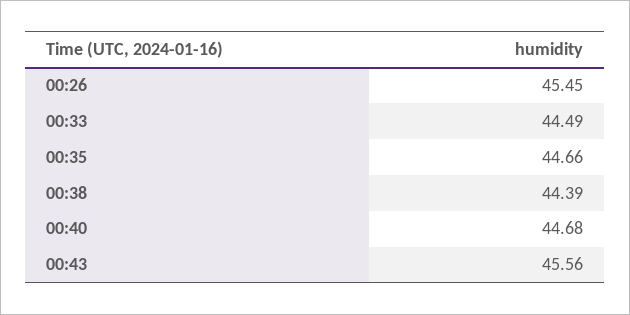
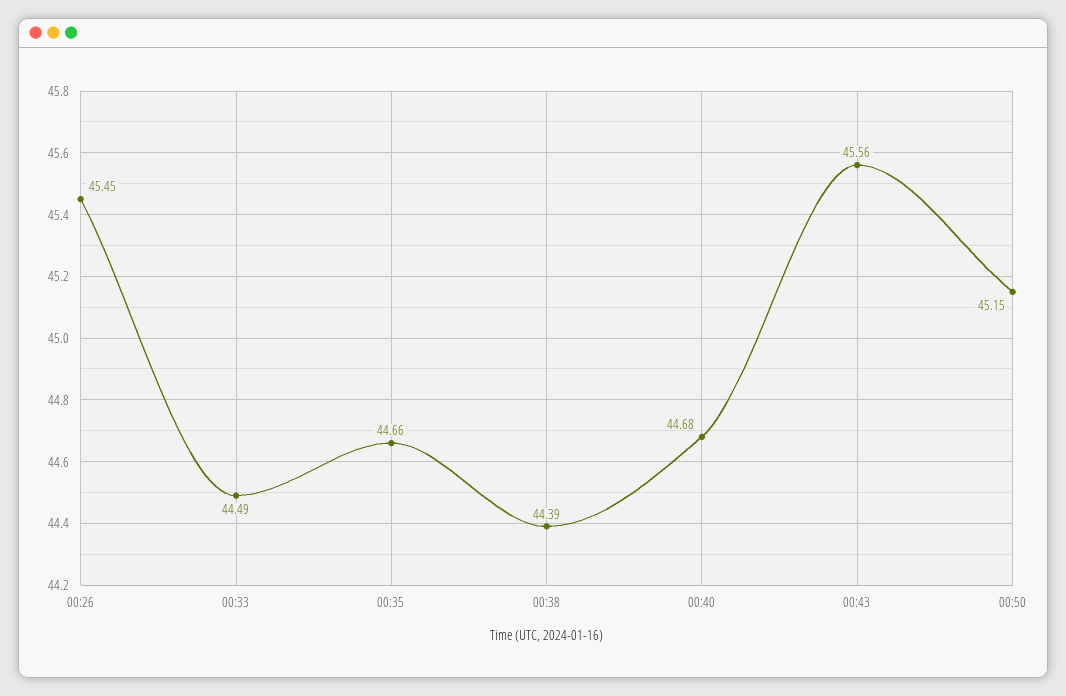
00:50: none -> 45.15

